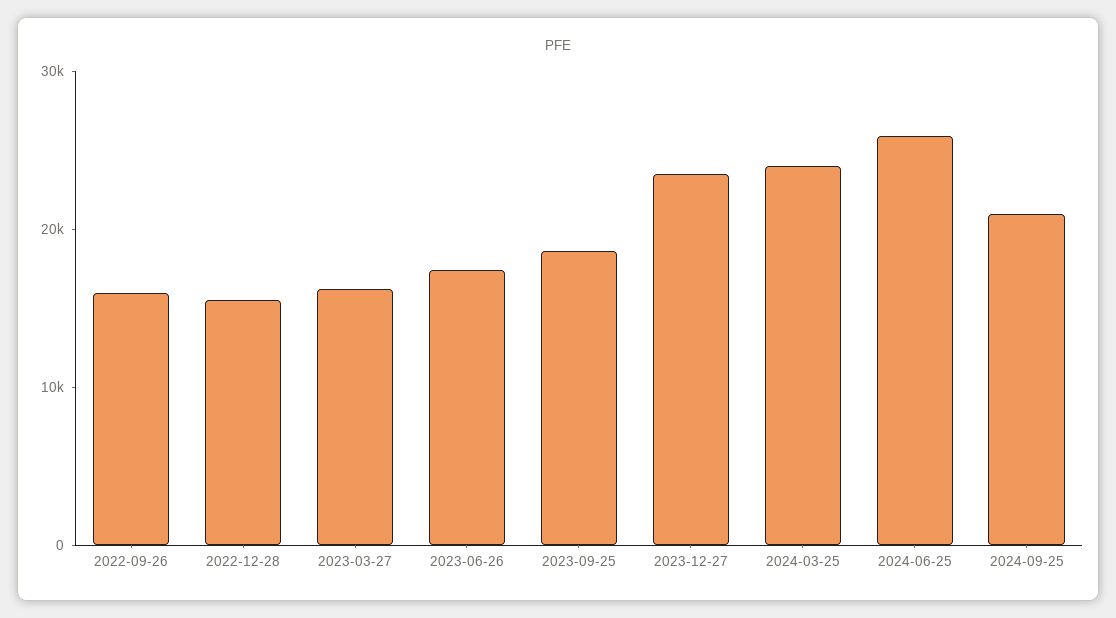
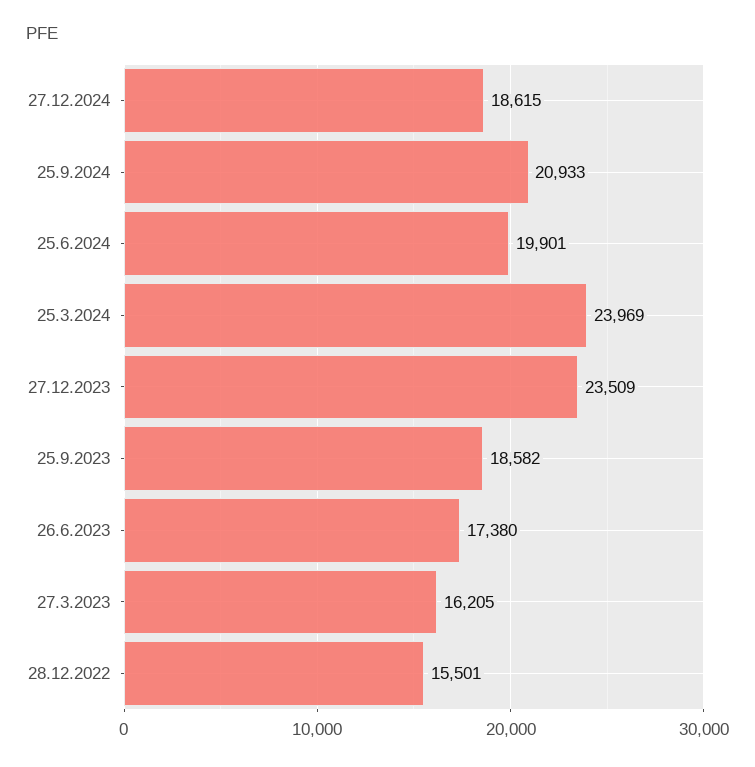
2022-09-26: 16000 -> none
2024-06-25: 26000 -> 19901
27.12.2024: none -> 18615

